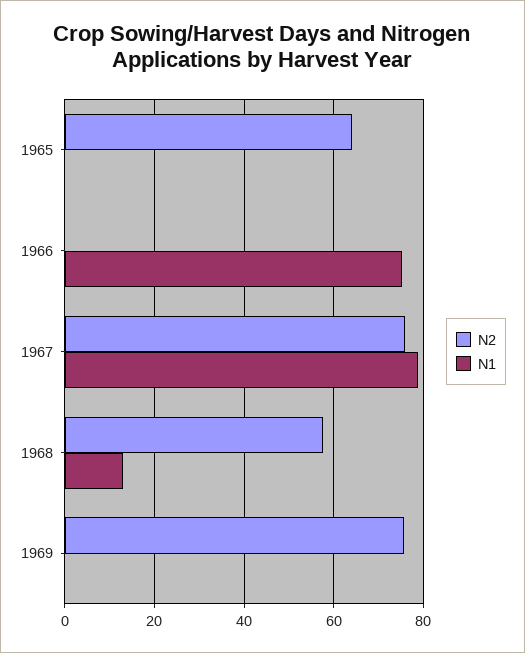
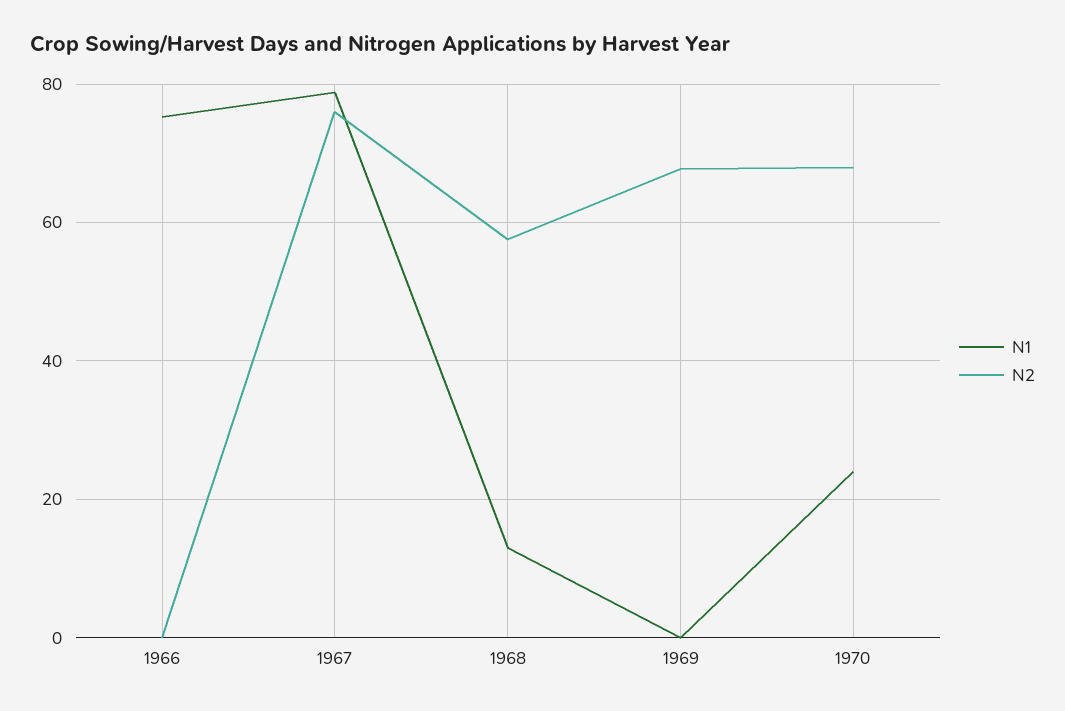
N2, 1965: 64 -> none
N1, 1965: 0 -> none
N2, 1969: 76 -> 68
N1, 1970: none -> 24
N2, 1970: none -> 68

